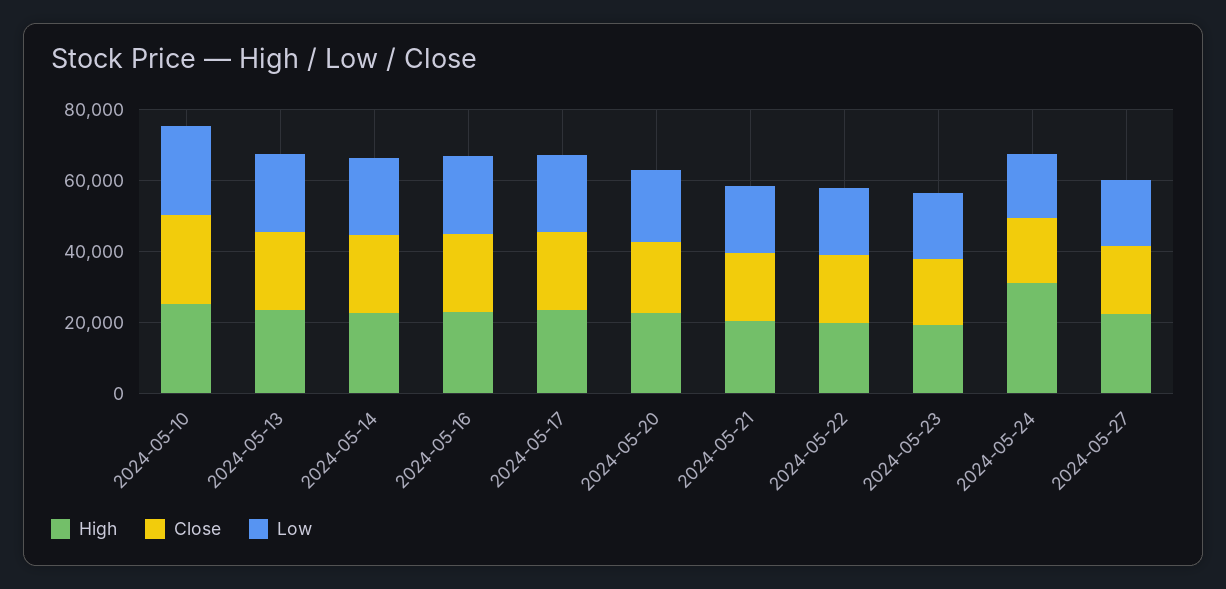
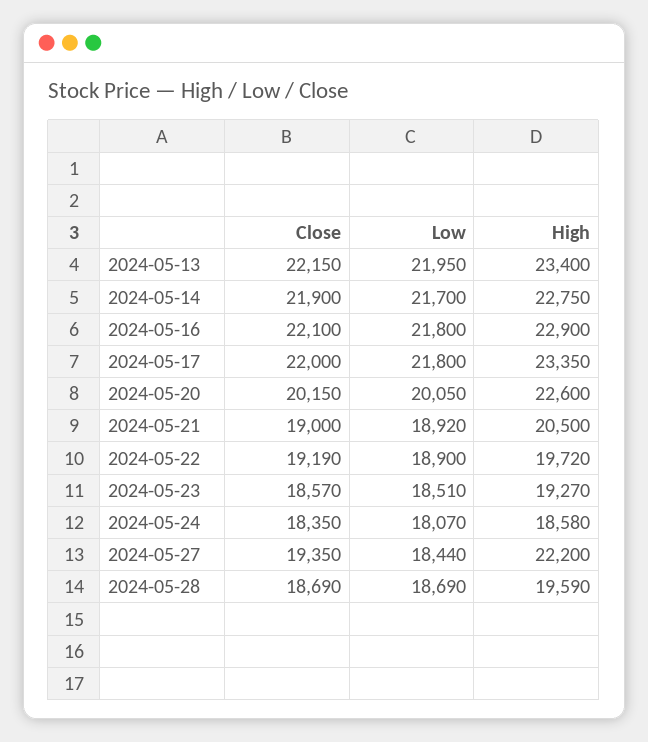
High, 2024-05-10: 25000 -> none
Close, 2024-05-10: 25000 -> none
Low, 2024-05-10: 25000 -> none
High, 2024-05-24: 30000 -> 18580
Close, 2024-05-28: none -> 18690
Low, 2024-05-28: none -> 18690
High, 2024-05-28: none -> 19590

